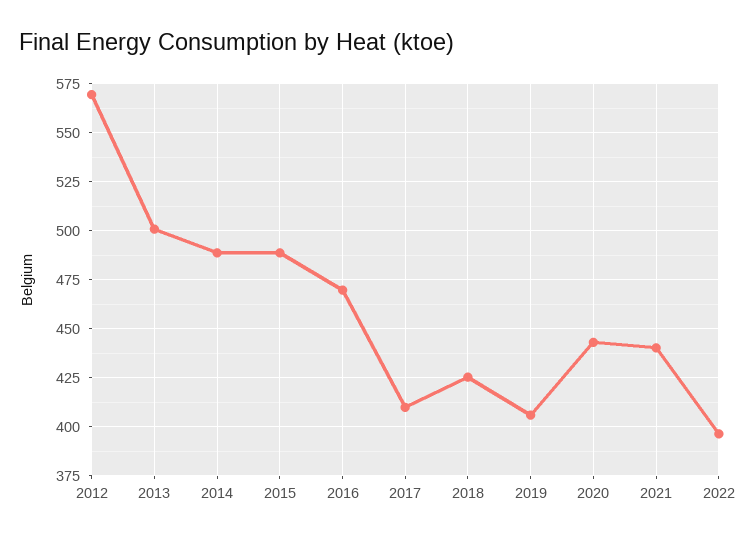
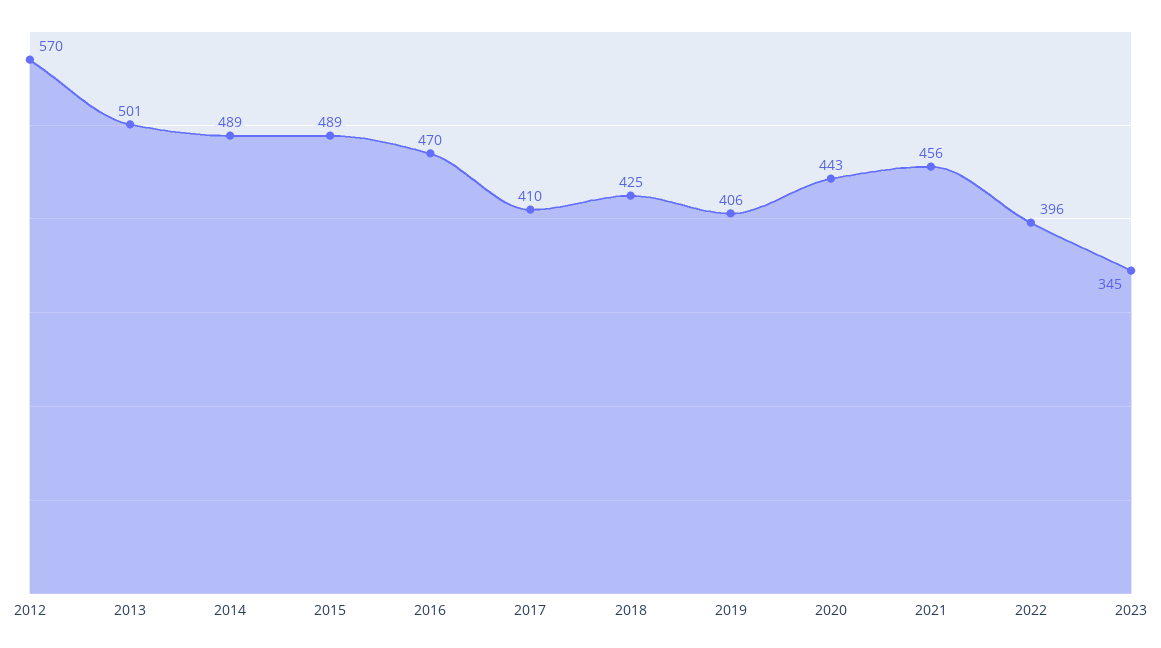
2021: 440 -> 456
2023: none -> 345

